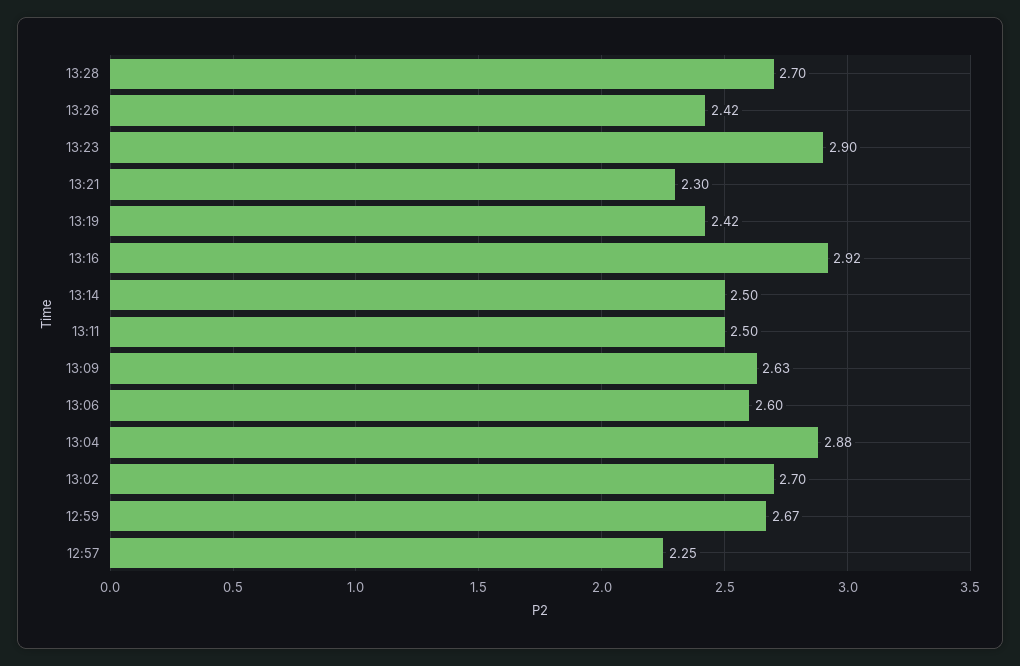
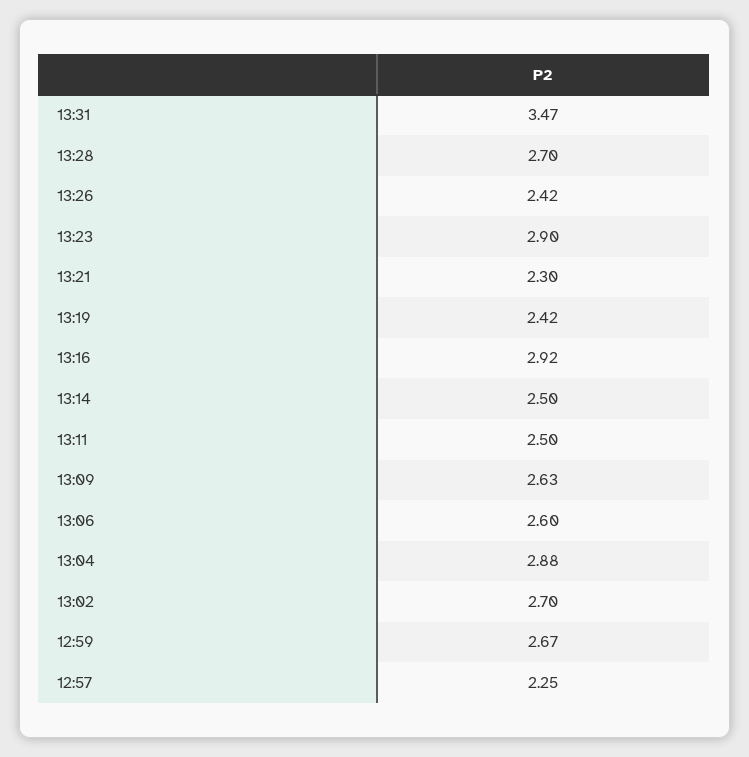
13:31: none -> 3.47

